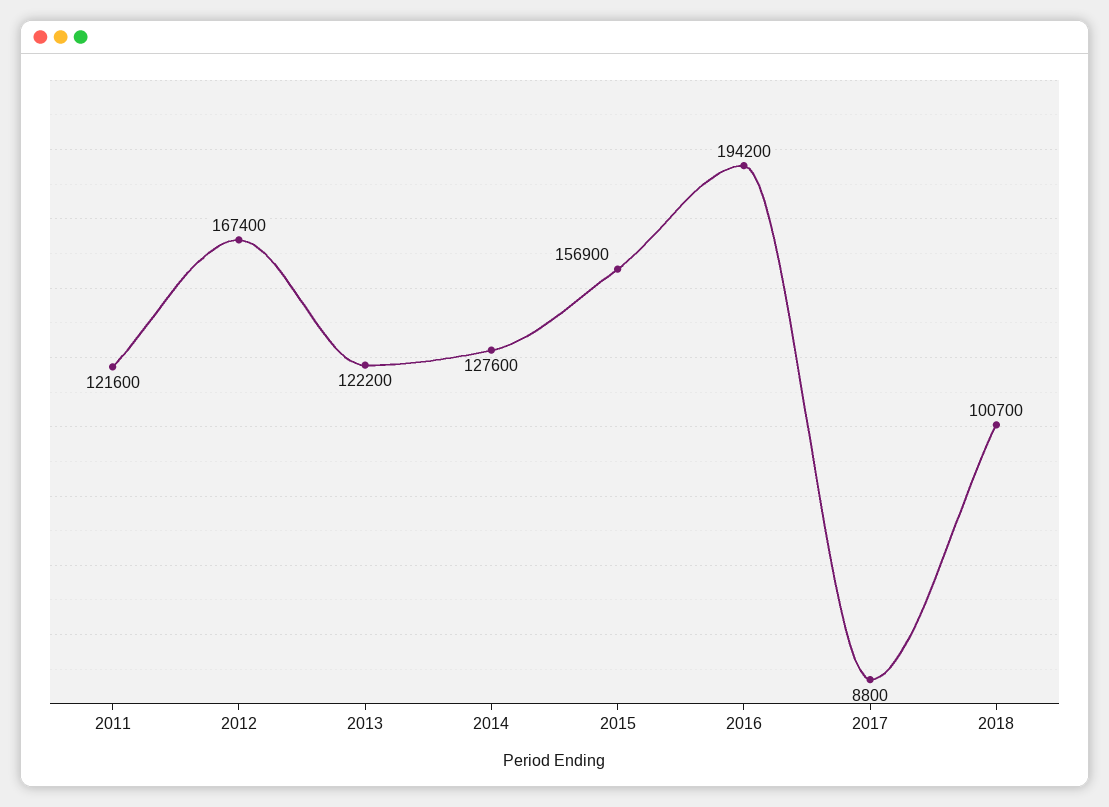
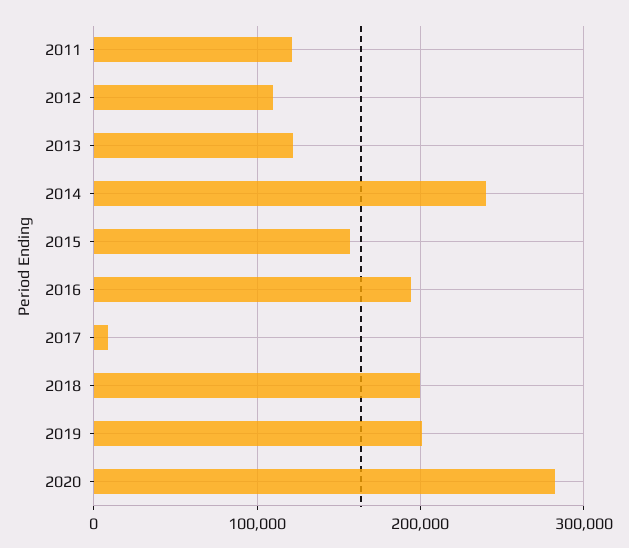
2012: 167400 -> 110000
2014: 127600 -> 240000
2018: 100700 -> 200000
2019: none -> 200000
2020: none -> 280000

